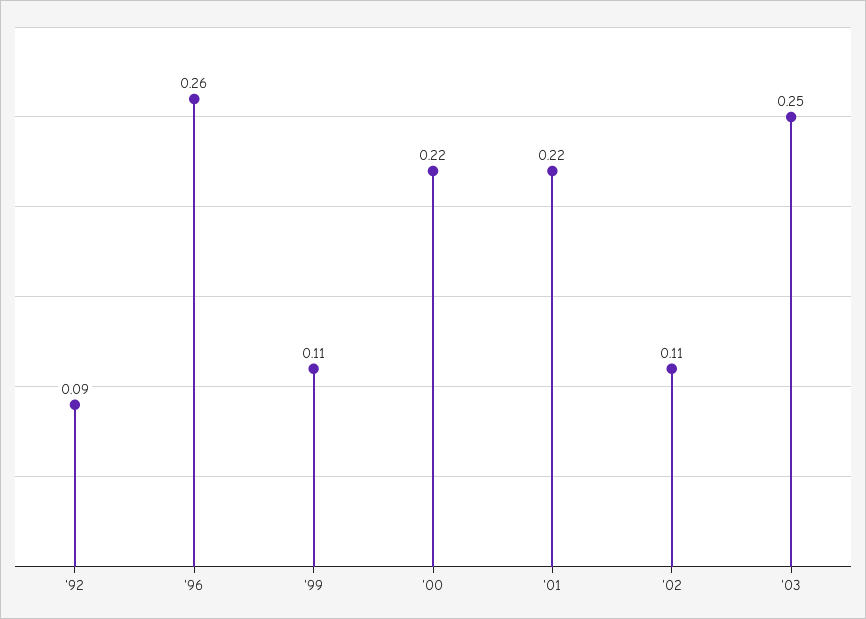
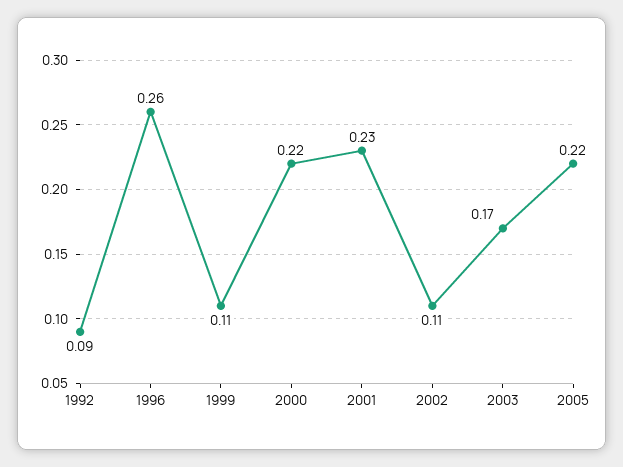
'01: 0.22 -> 0.23
'03: 0.25 -> 0.17
2005: none -> 0.22

